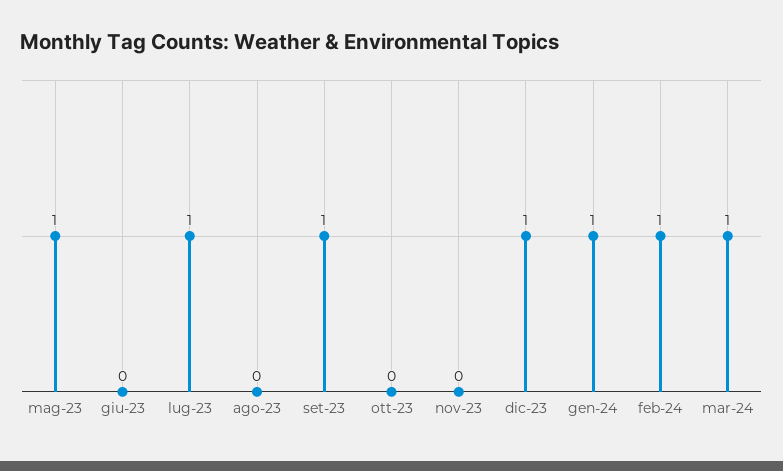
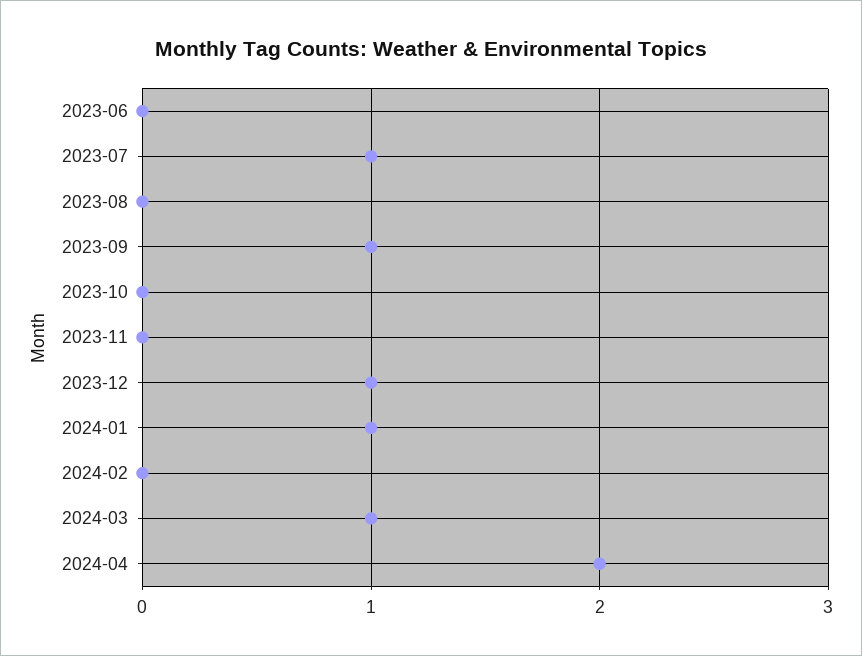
mag-23: 1 -> none
feb-24: 1 -> 0
2024-04: none -> 2

